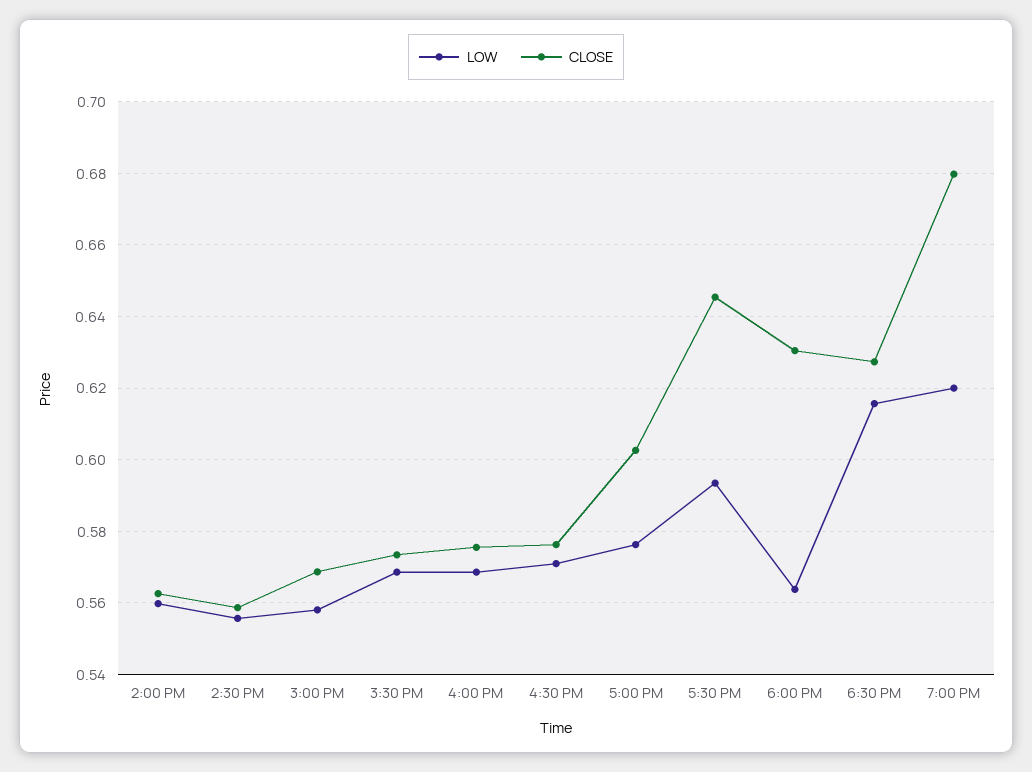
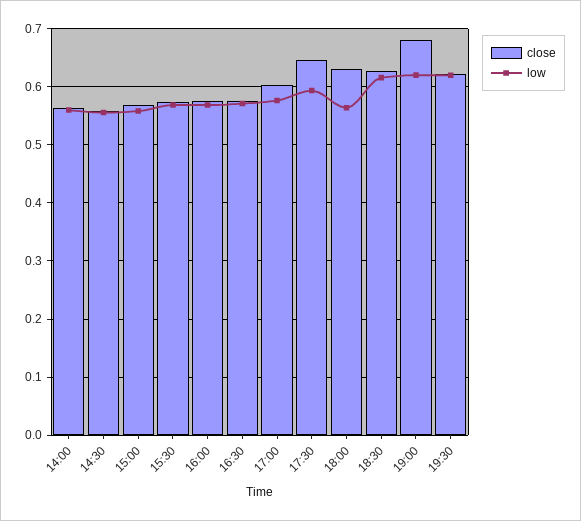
CLOSE, 19:30: none -> 0.62
LOW, 19:30: none -> 0.62

